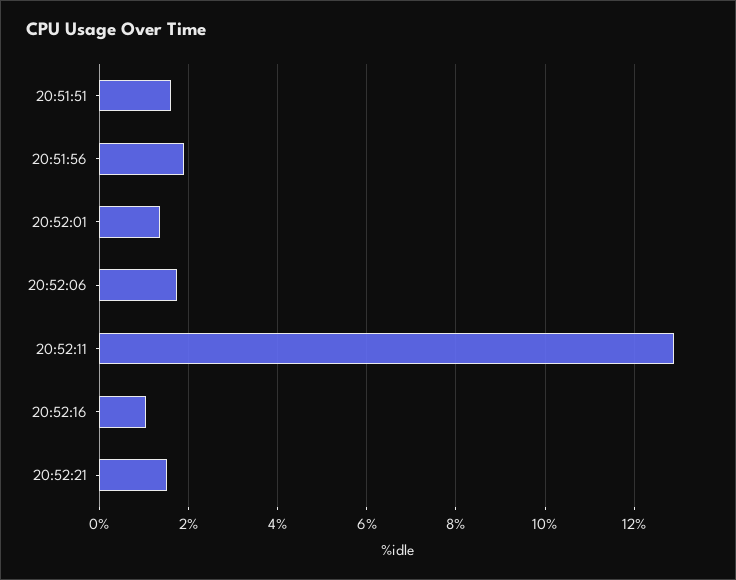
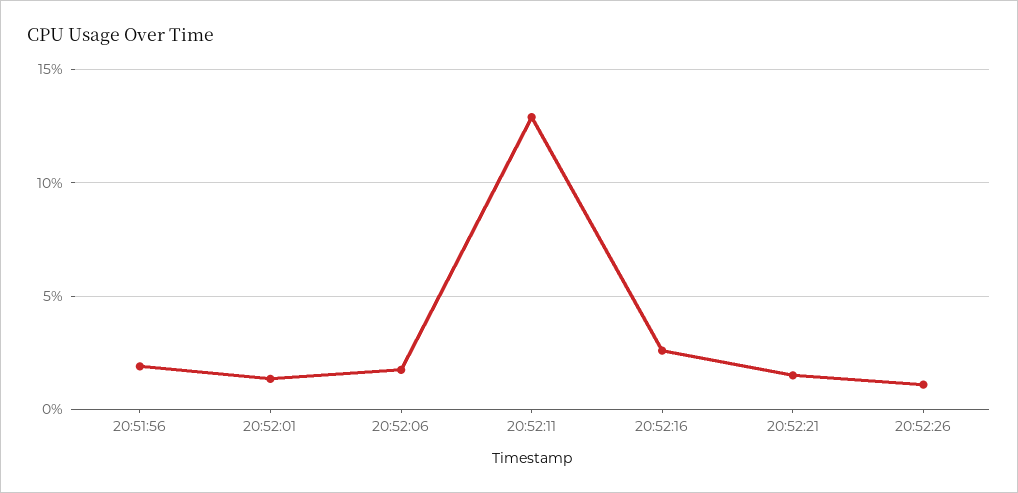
20:51:51: 1.6 -> none
20:52:16: 1 -> 2.5
20:52:26: none -> 1

